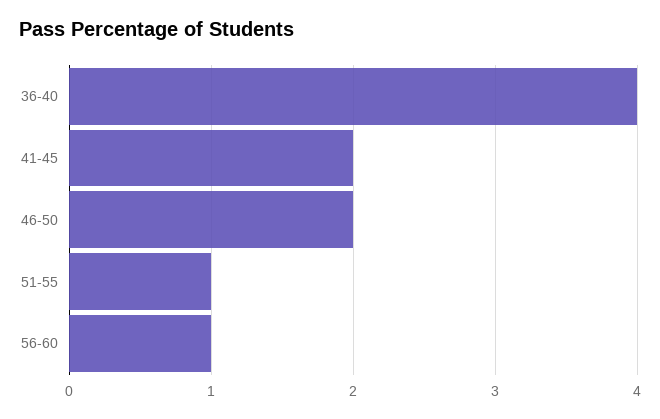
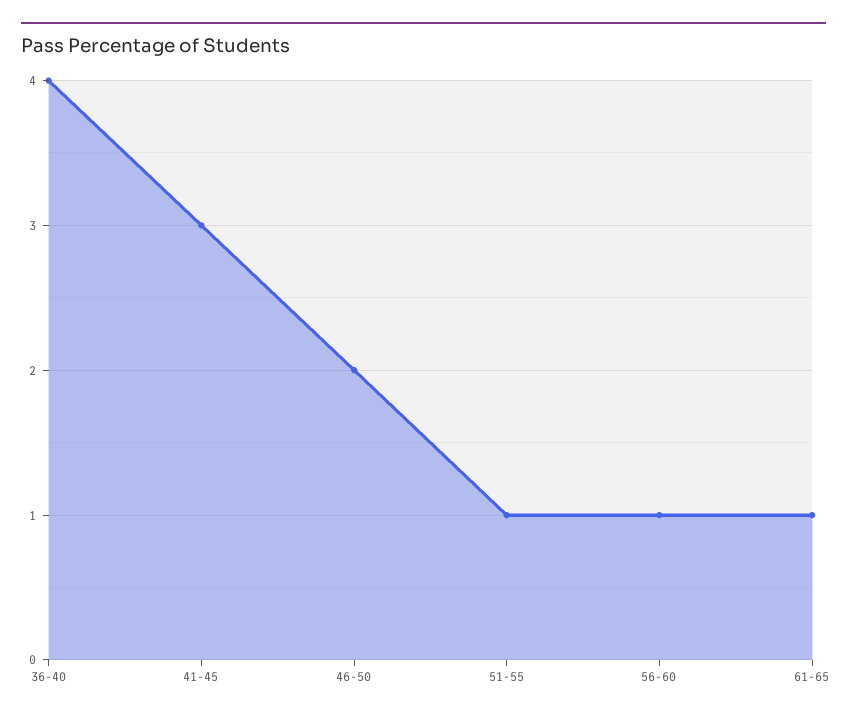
41-45: 2 -> 3
61-65: none -> 1

